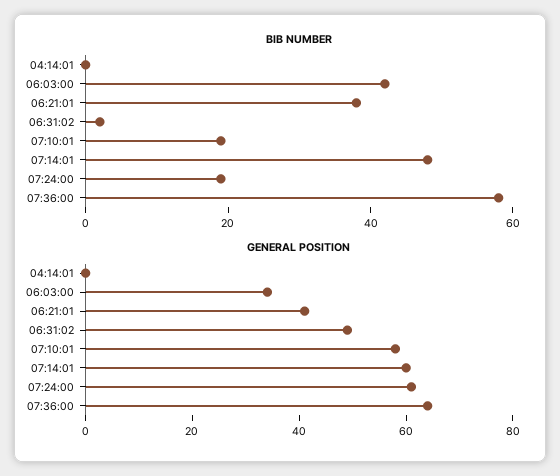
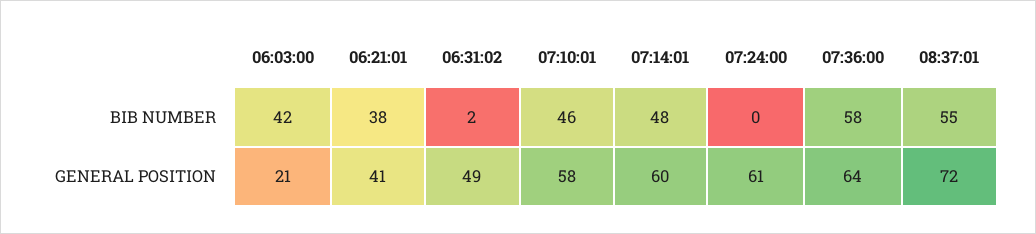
BIB NUMBER, 04:14:01: 0 -> none
BIB NUMBER, 07:10:01: 20 -> 46
BIB NUMBER, 07:24:00: 20 -> 0
GENERAL POSITION, 04:14:01: 0 -> none
GENERAL POSITION, 06:03:00: 35 -> 21
BIB NUMBER, 08:37:01: none -> 55
GENERAL POSITION, 08:37:01: none -> 72

